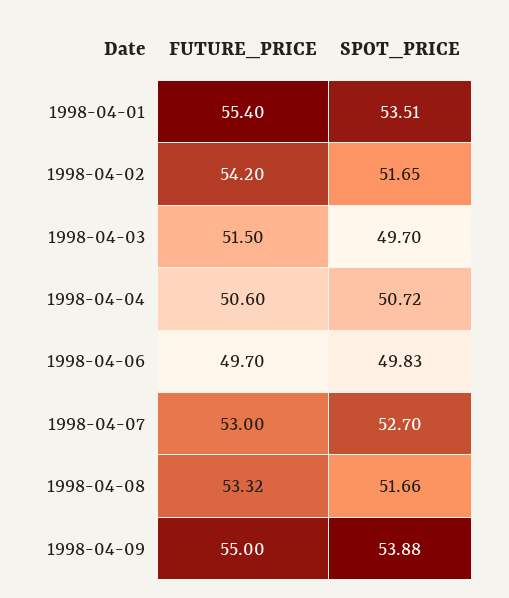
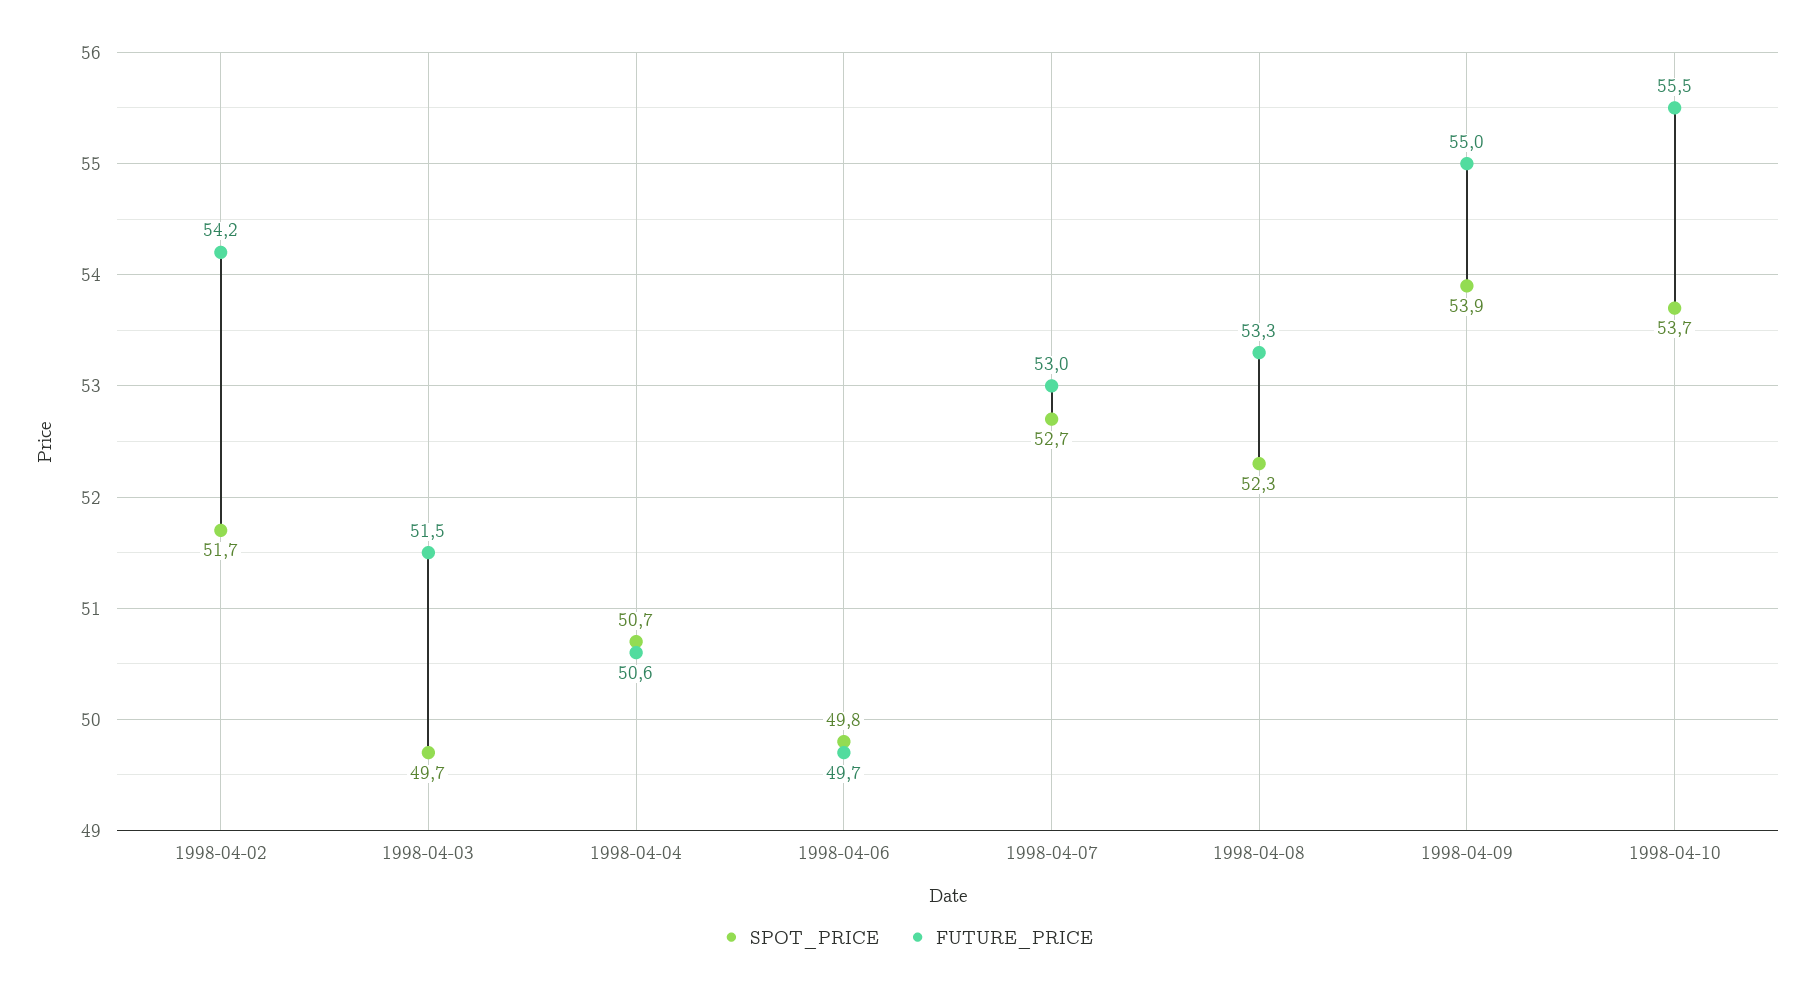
FUTURE_PRICE, 1998-04-01: 55.4 -> none
SPOT_PRICE, 1998-04-01: 53.51 -> none
SPOT_PRICE, 1998-04-08: 51.66 -> 52.3
SPOT_PRICE, 1998-04-10: none -> 53.7
FUTURE_PRICE, 1998-04-10: none -> 55.5

